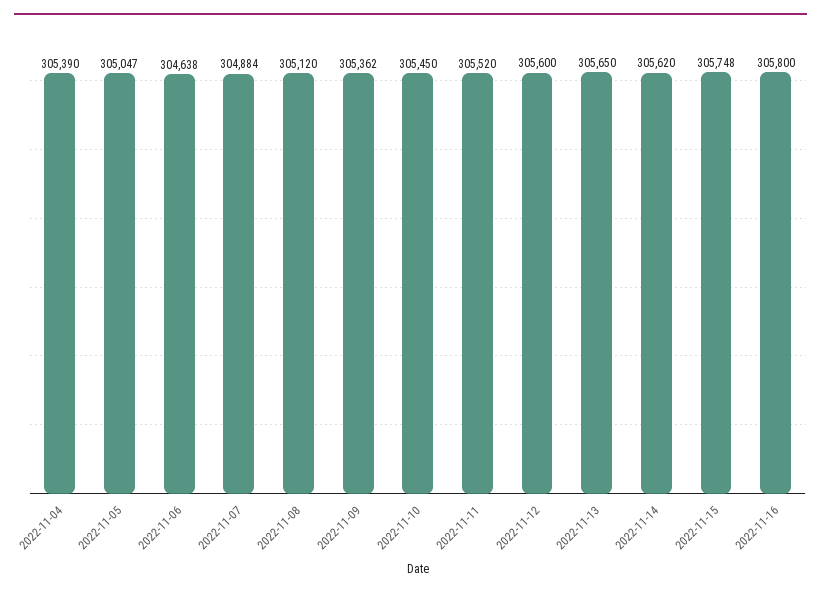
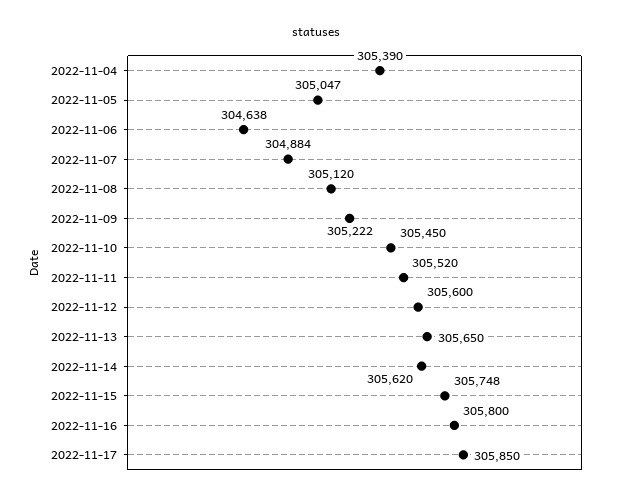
2022-11-09: 305362 -> 305222
2022-11-17: none -> 305850

